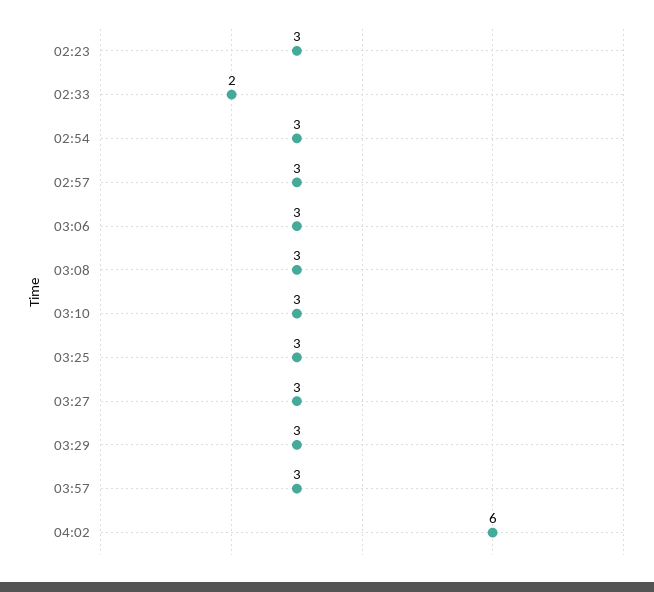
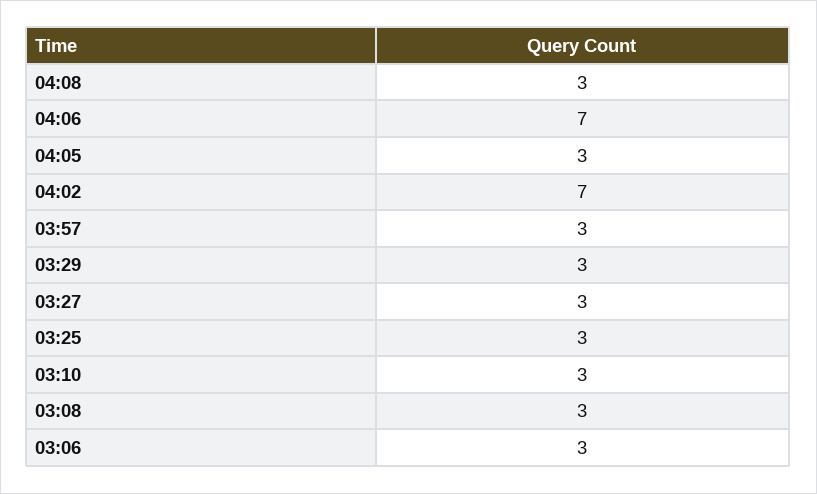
02:23: 3 -> none
02:33: 2 -> none
02:54: 3 -> none
02:57: 3 -> none
04:02: 6 -> 7
04:08: none -> 3
04:06: none -> 7
04:05: none -> 3

